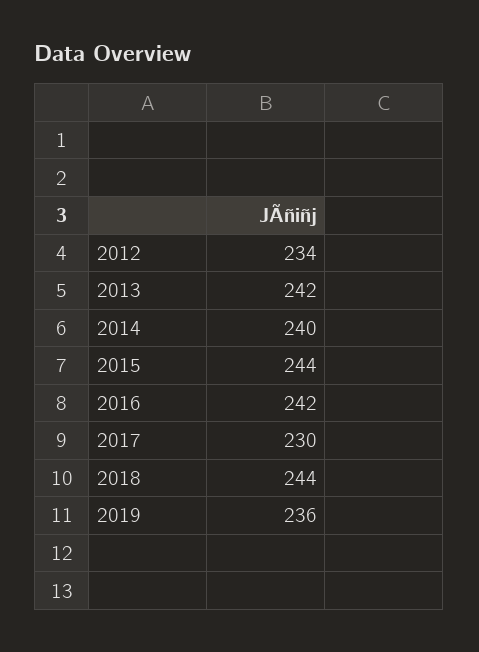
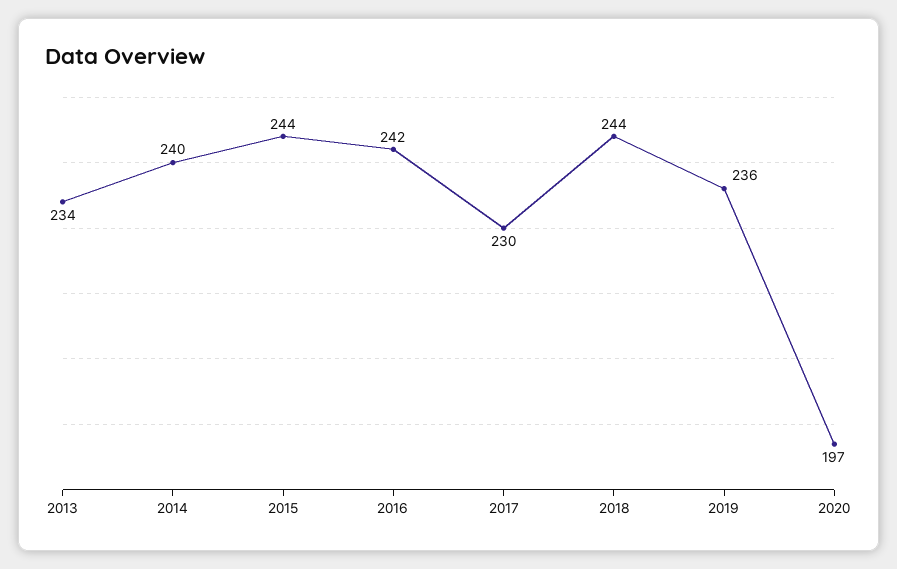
2012: 234 -> none
2013: 242 -> 234
2020: none -> 197

